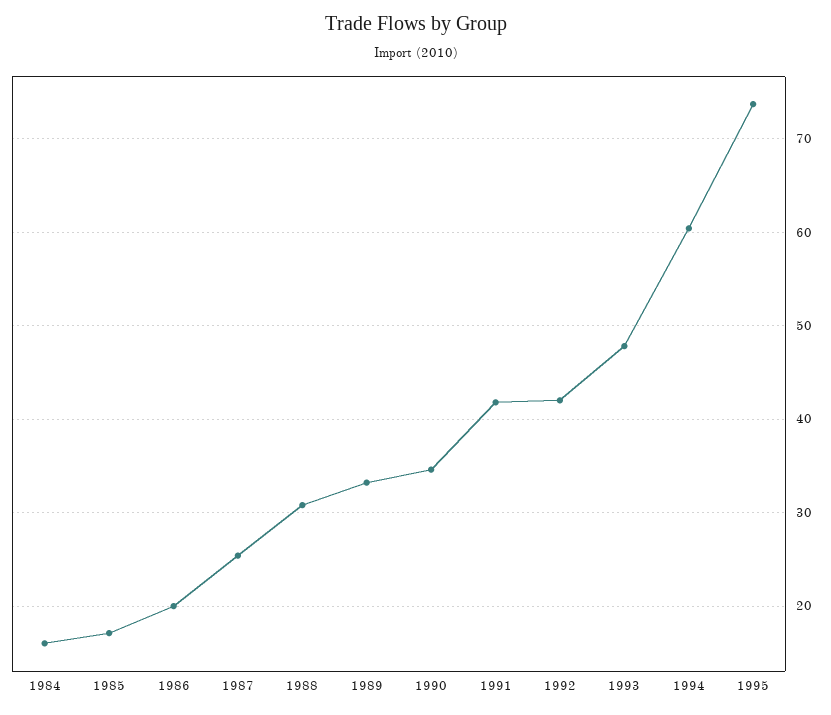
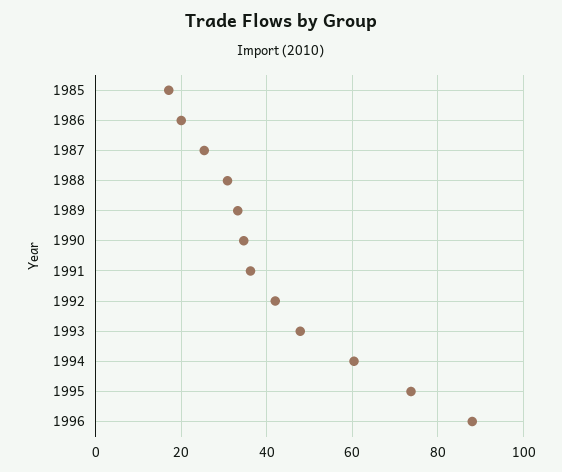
1984: 16 -> none
1991: 42 -> 36
1996: none -> 88

